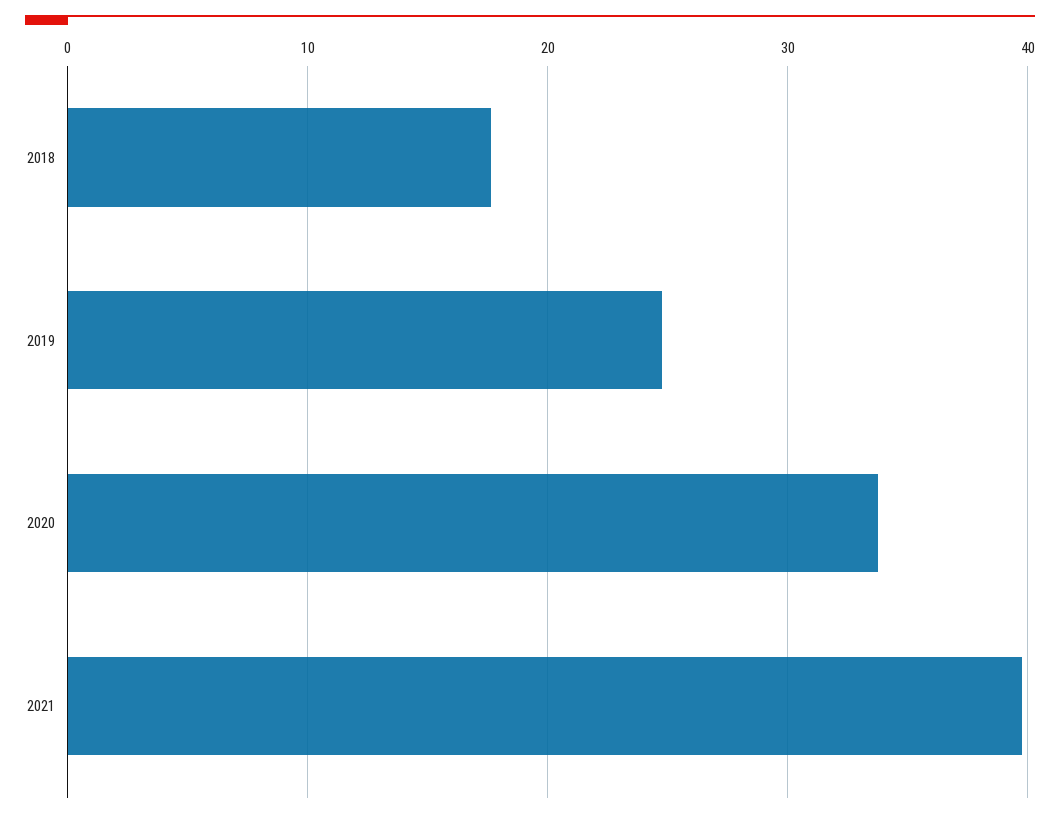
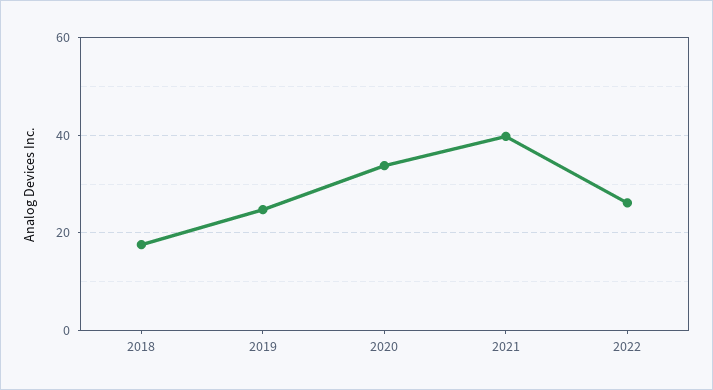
2022: none -> 26

